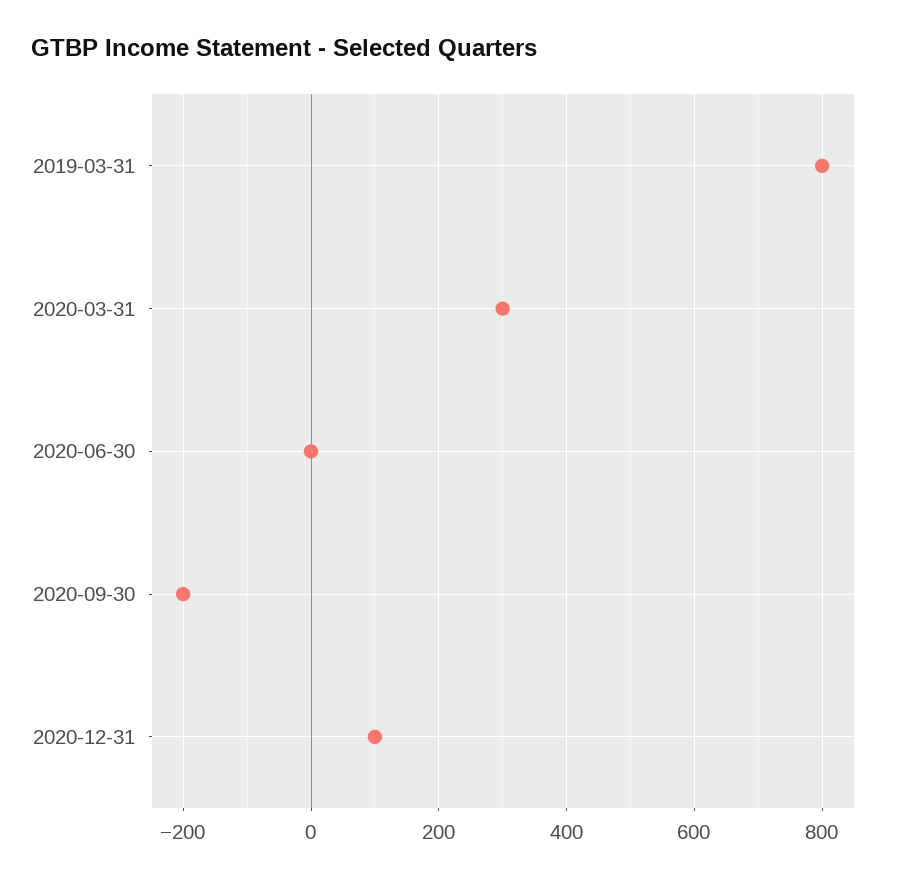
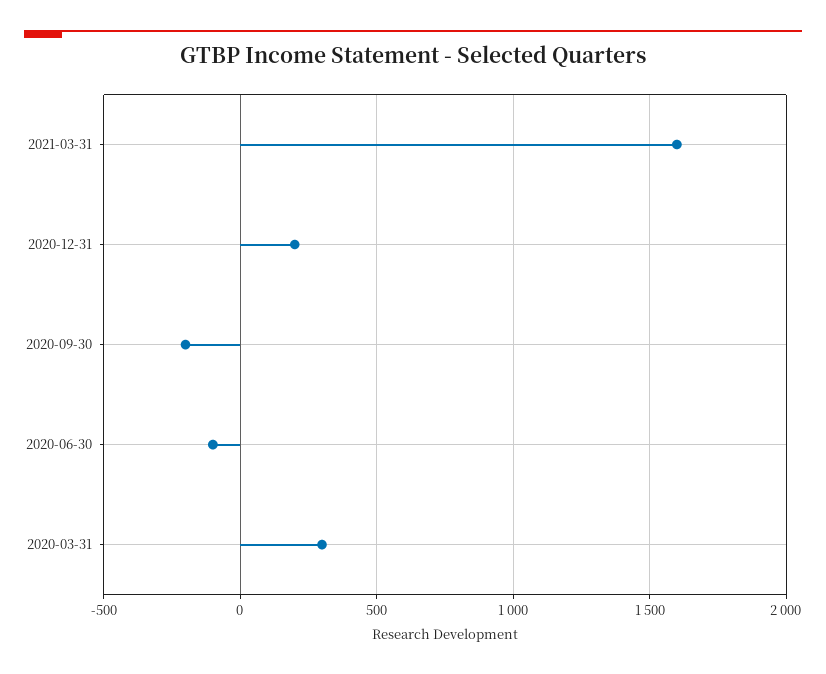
2019-03-31: 800 -> none
2020-06-30: 0 -> -100
2020-12-31: 100 -> 200
2021-03-31: none -> 1600

